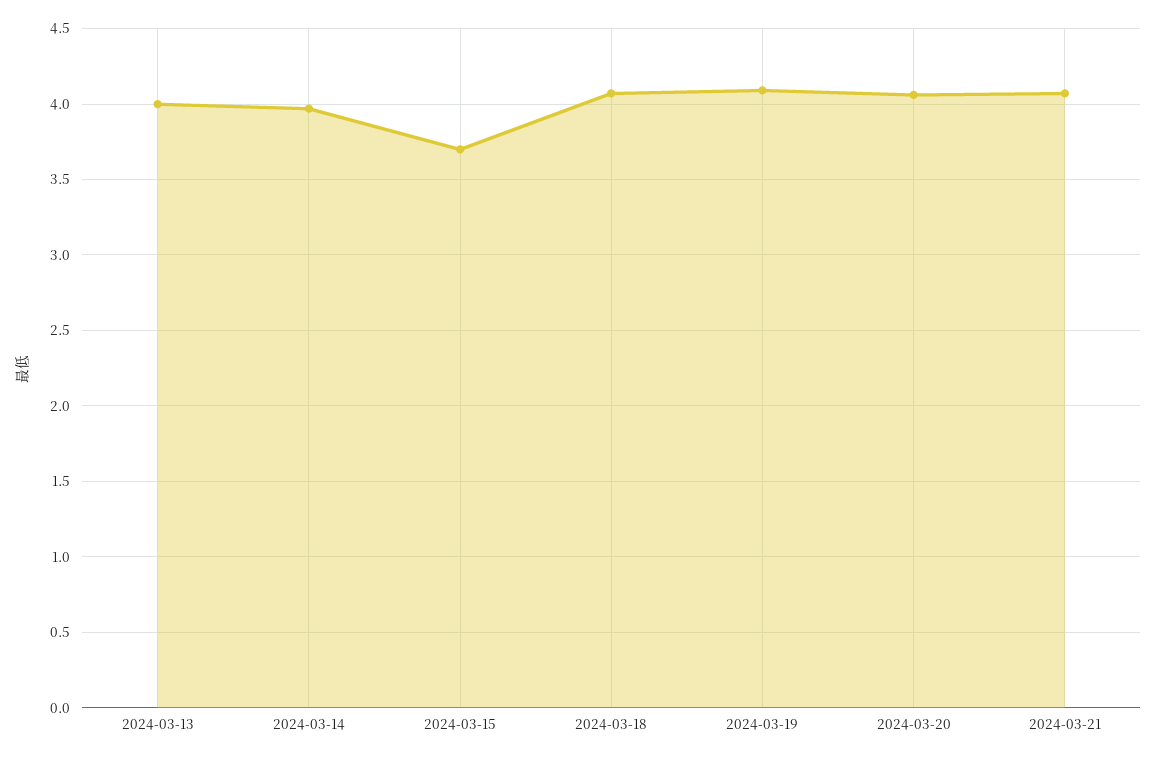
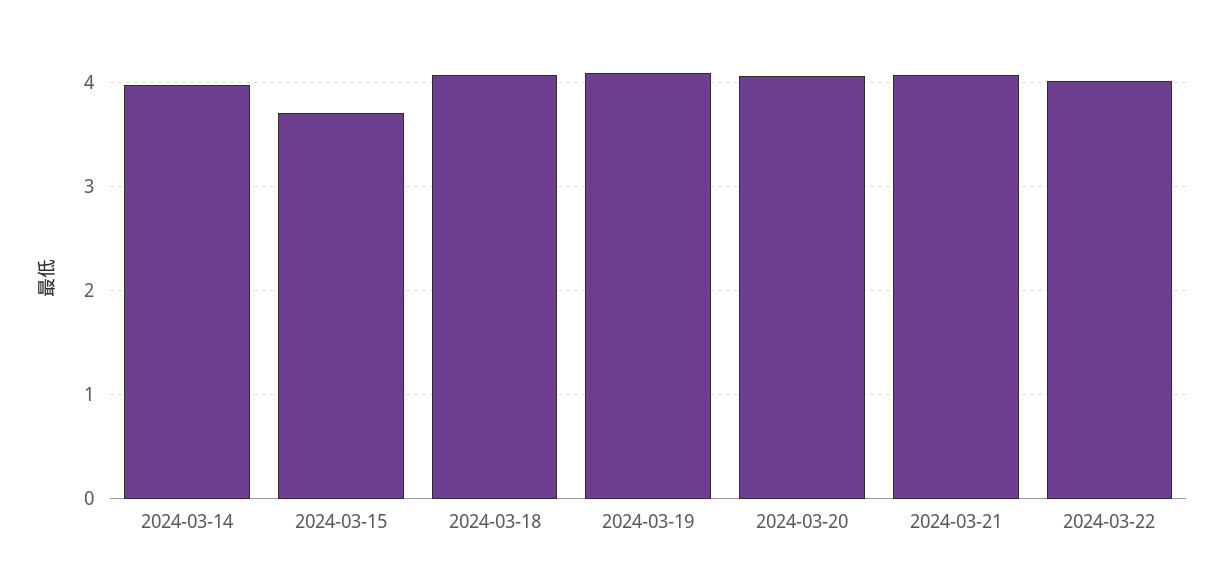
2024-03-13: 4 -> none
2024-03-22: none -> 4

